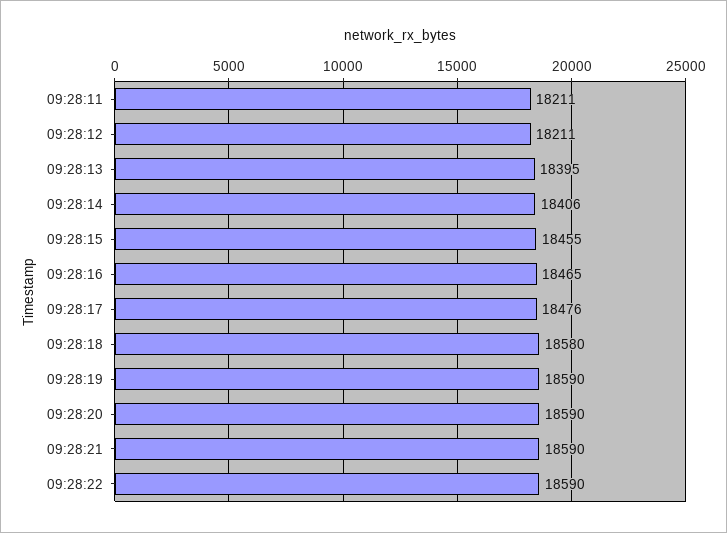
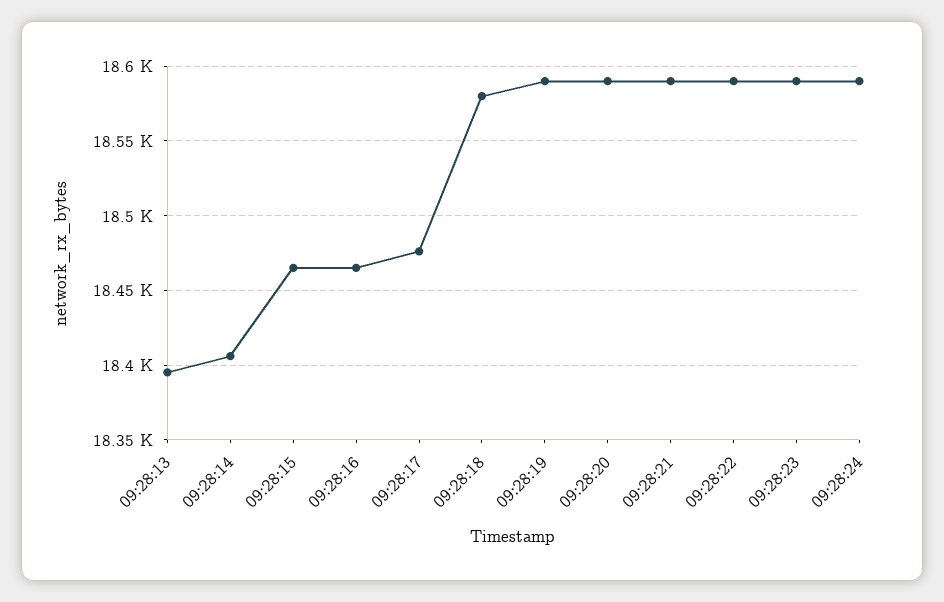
09:28:11: 18211 -> none
09:28:12: 18211 -> none
09:28:15: 18455 -> 18465
09:28:23: none -> 18590
09:28:24: none -> 18590

